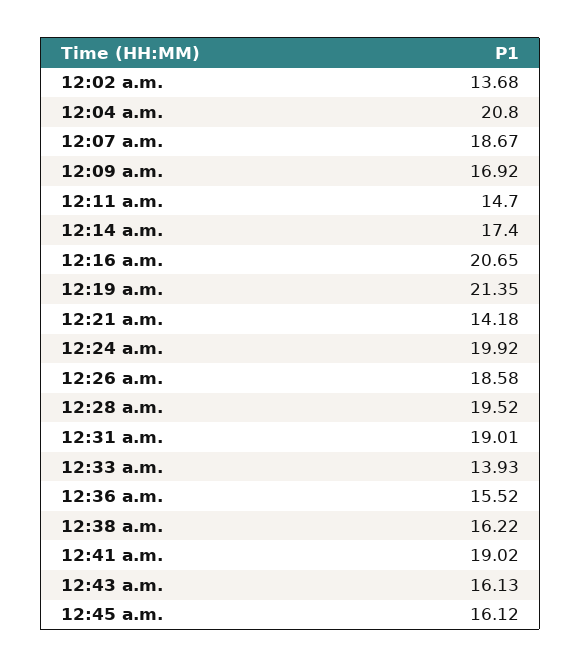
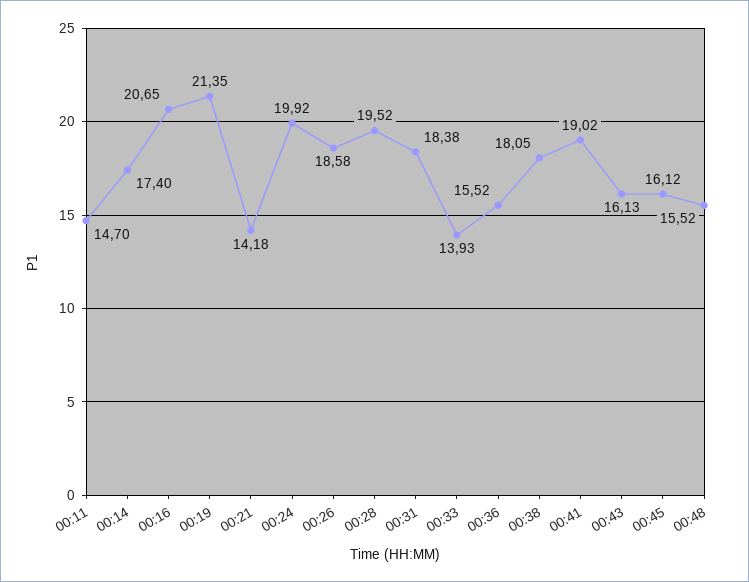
12:02 a.m.: 13.68 -> none
12:04 a.m.: 20.8 -> none
12:07 a.m.: 18.67 -> none
12:09 a.m.: 16.92 -> none
12:31 a.m.: 19.01 -> 18.38
12:38 a.m.: 16.22 -> 18.05
00:48: none -> 15.52

